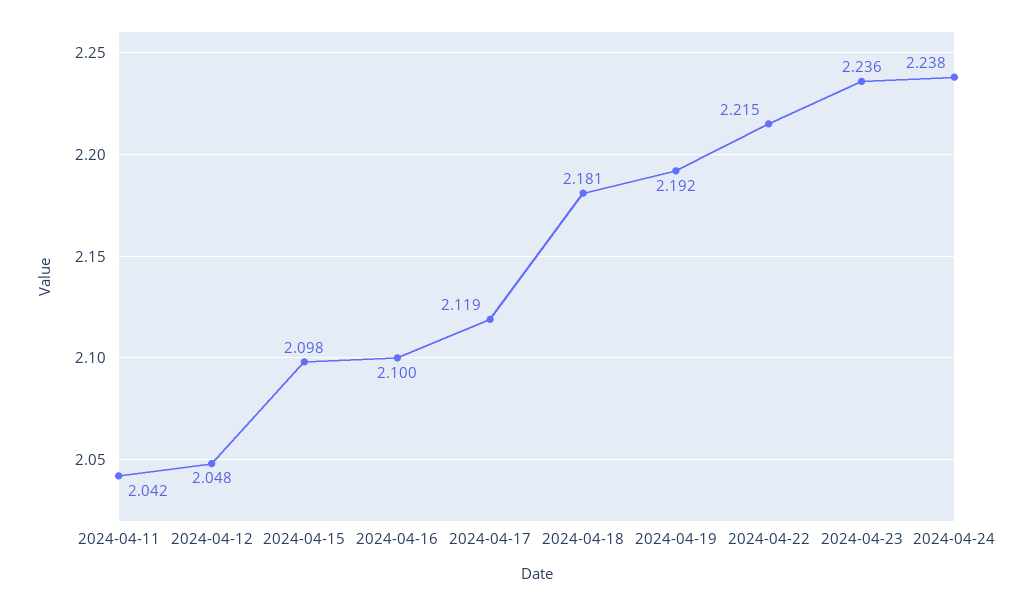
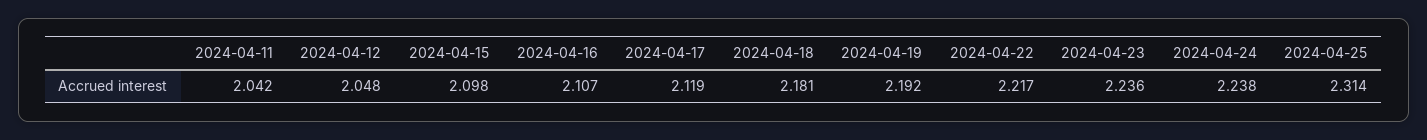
2024-04-16: 2.1 -> 2.107
2024-04-22: 2.215 -> 2.217
2024-04-25: none -> 2.314

